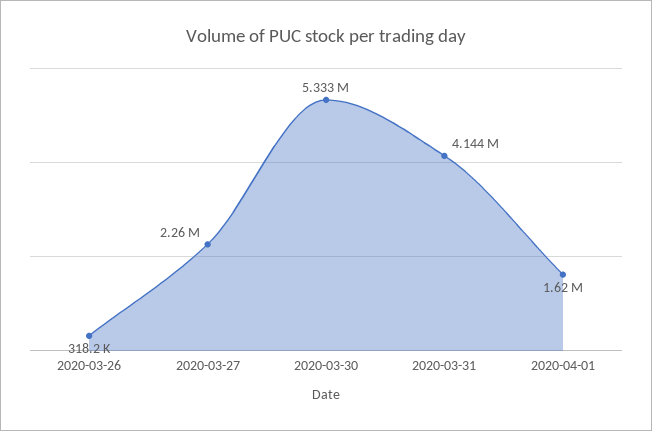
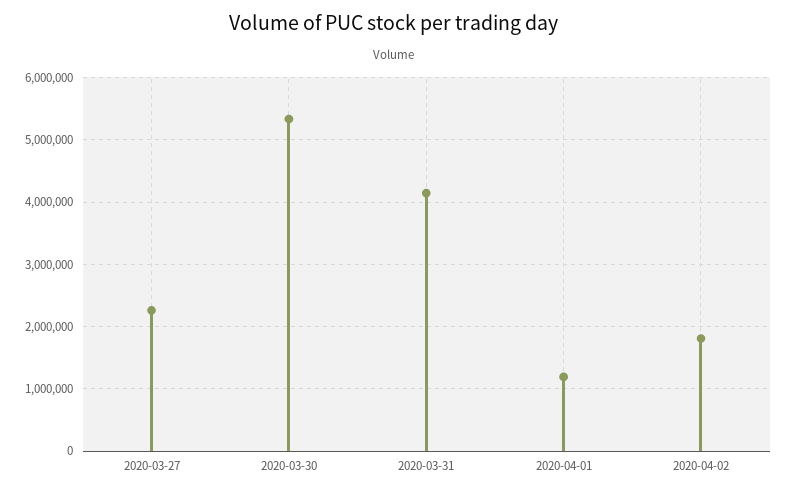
2020-03-26: 318200 -> none
2020-04-01: 1620000 -> 1200000
2020-04-02: none -> 1800000

